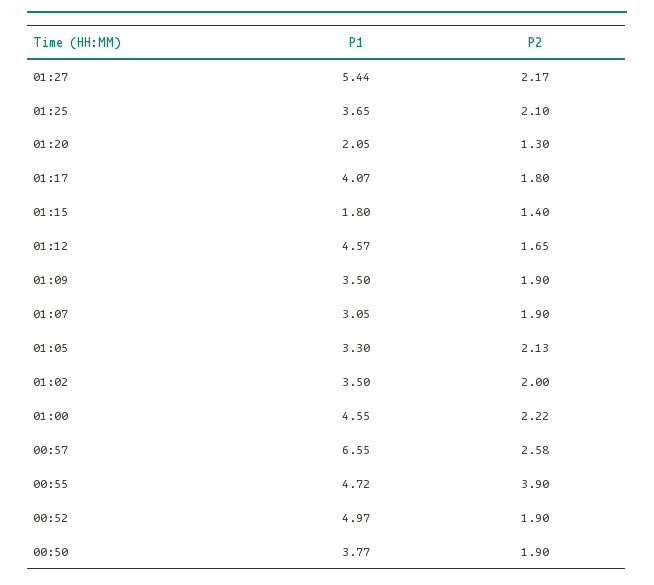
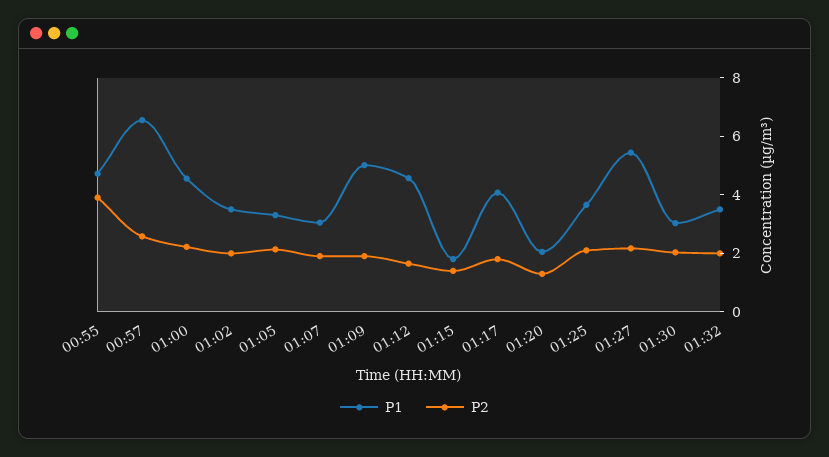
P1, 01:09: 3.5 -> 5
P1, 00:52: 4.97 -> none
P2, 00:52: 1.9 -> none
P1, 00:50: 3.77 -> none
P2, 00:50: 1.9 -> none
P1, 01:30: none -> 3
P2, 01:30: none -> 2
P1, 01:32: none -> 3.5
P2, 01:32: none -> 2

